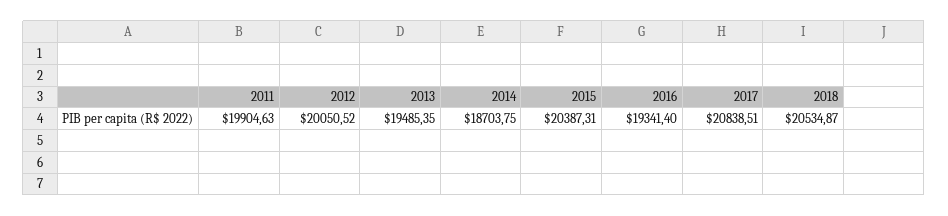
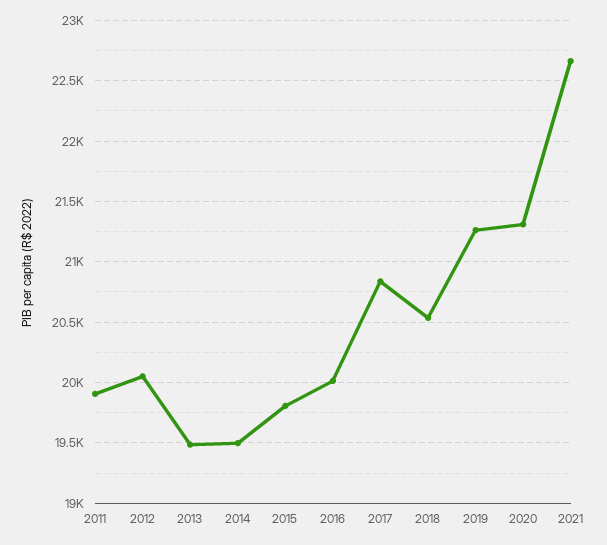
2014: 18703.75 -> 19500
2015: 20387.31 -> 19800
2016: 19341.4 -> 20000
2019: none -> 21250
2020: none -> 21300
2021: none -> 22650

